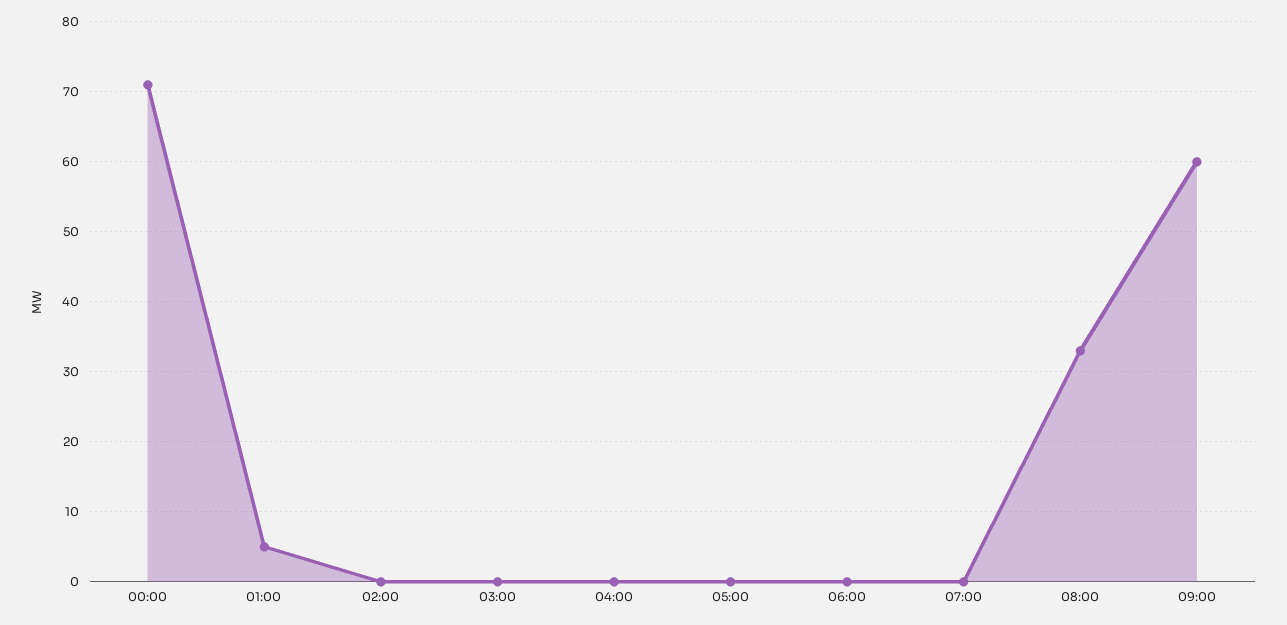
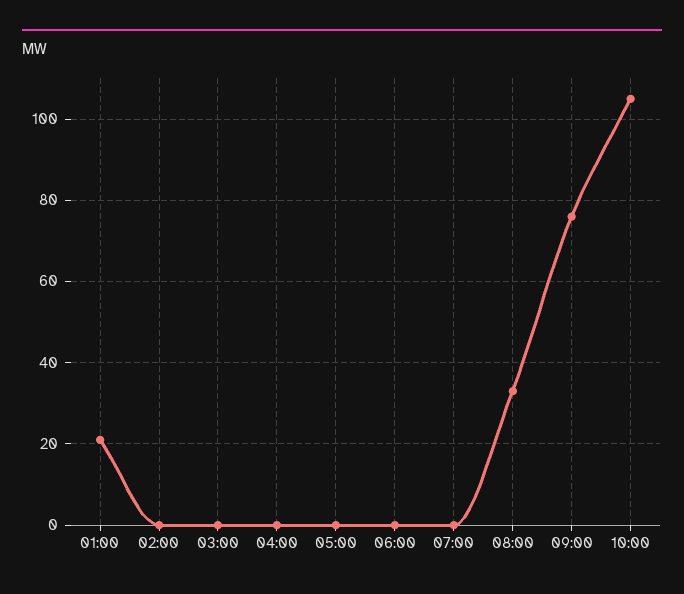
00:00: 71 -> none
01:00: 5 -> 20
09:00: 60 -> 75
10:00: none -> 105

